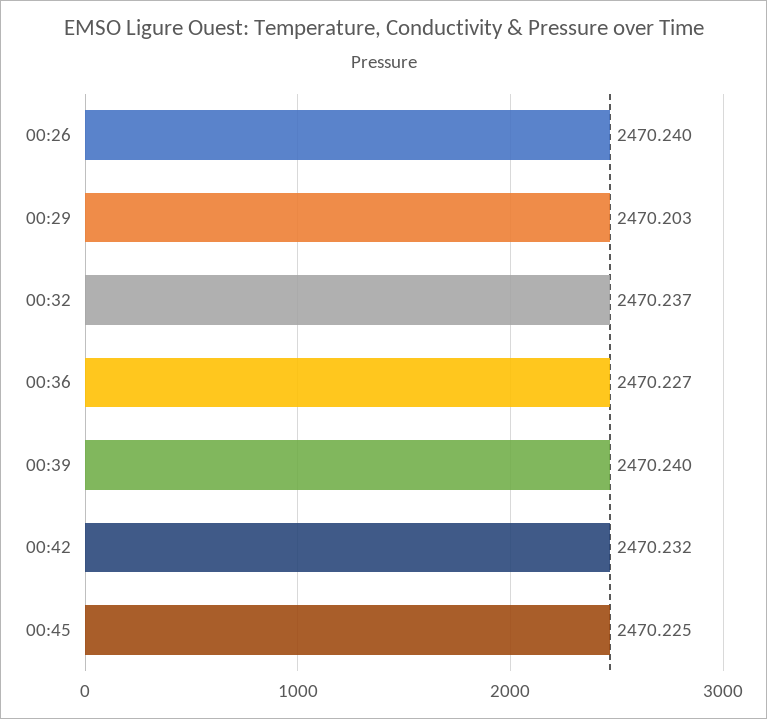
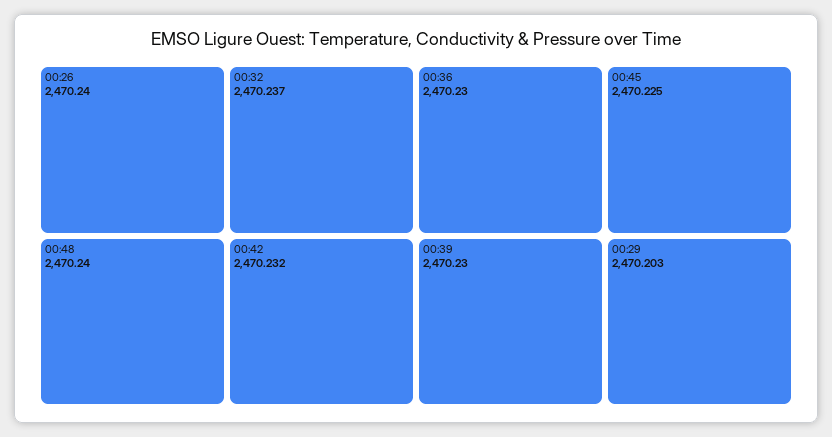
00:36: 2470.227 -> 2470.23
00:39: 2470.24 -> 2470.23
00:48: none -> 2470.24

